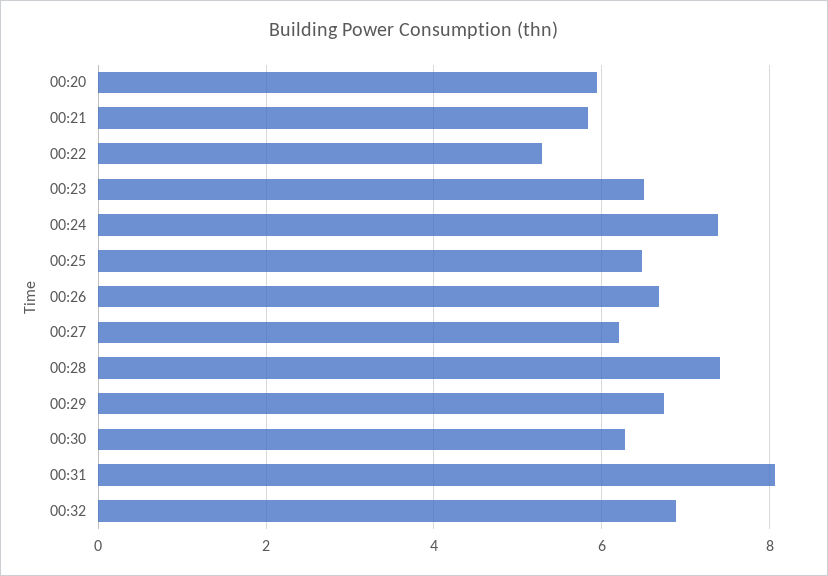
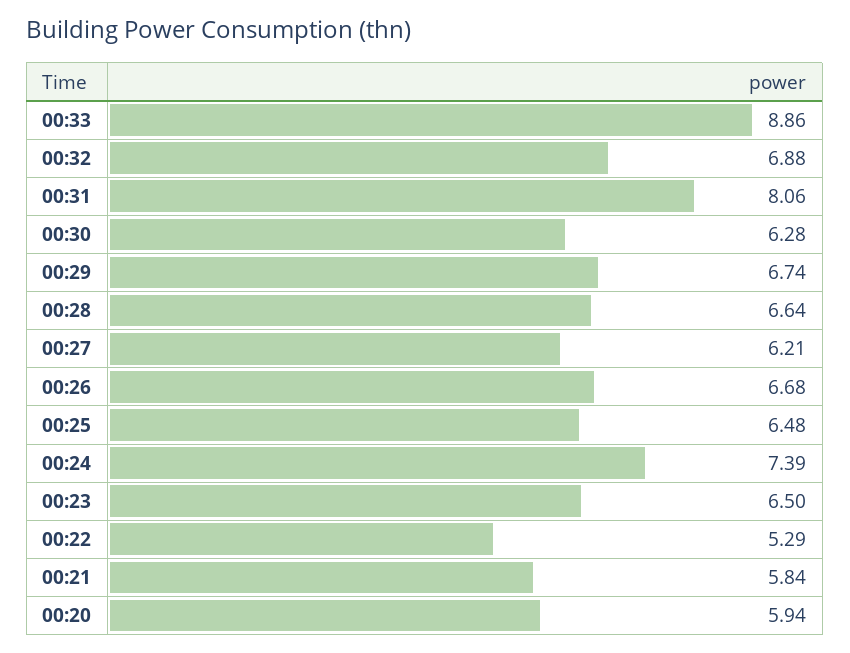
00:28: 7.4 -> 6.64
00:33: none -> 8.86

